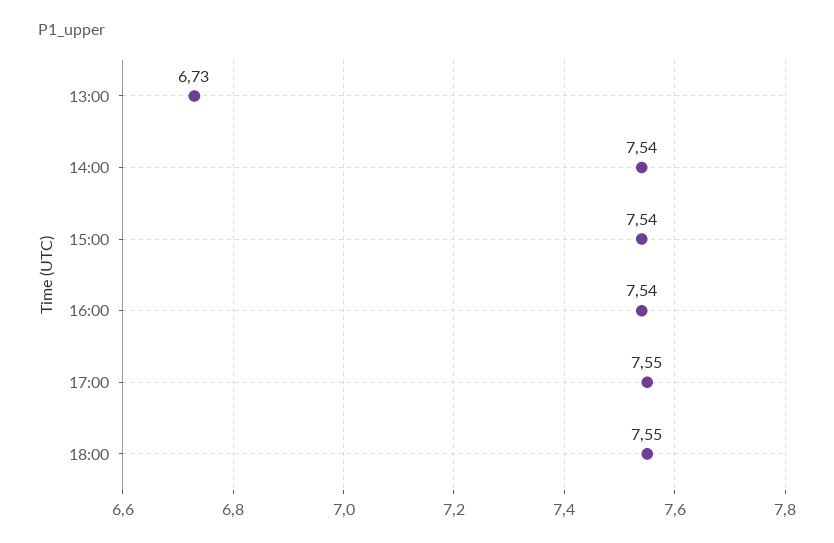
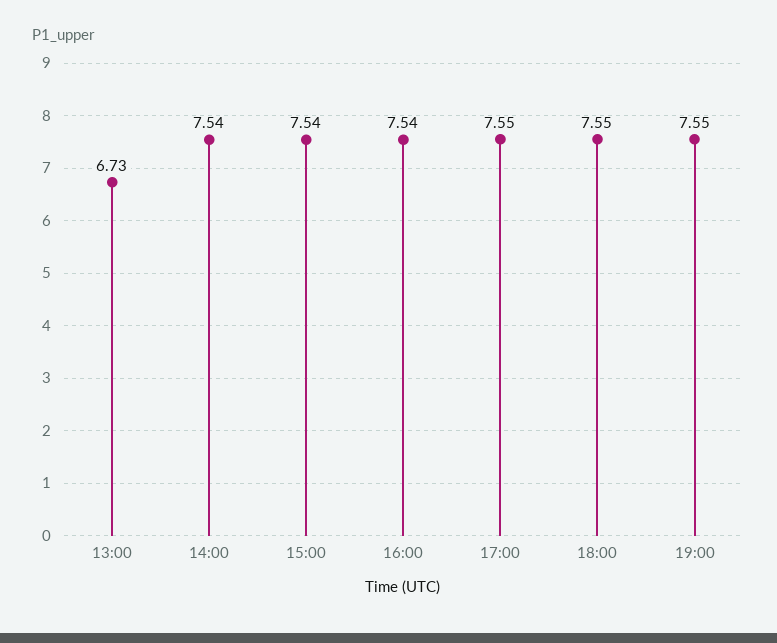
19:00: none -> 7.55

